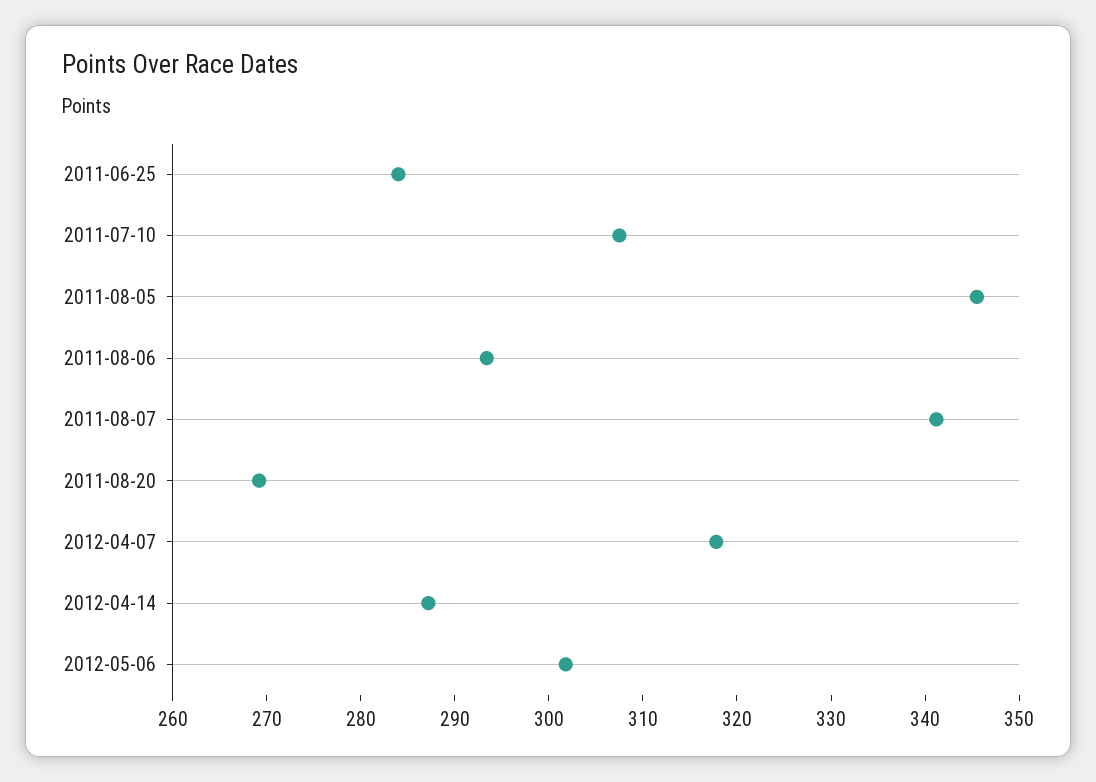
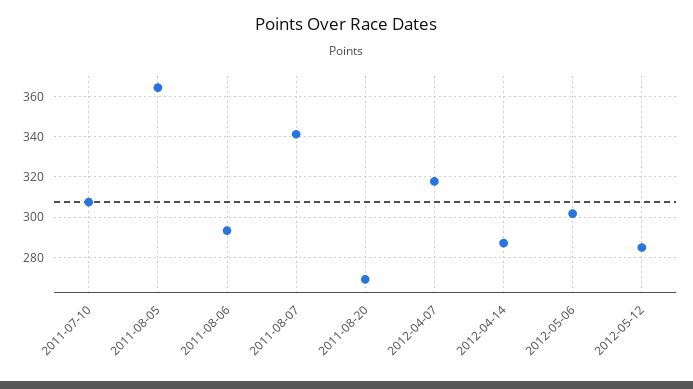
2011-06-25: 284 -> none
2011-08-05: 346 -> 365
2012-05-12: none -> 285

